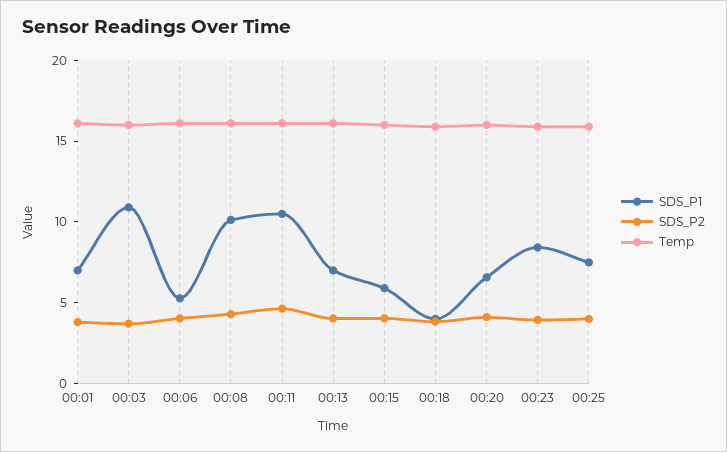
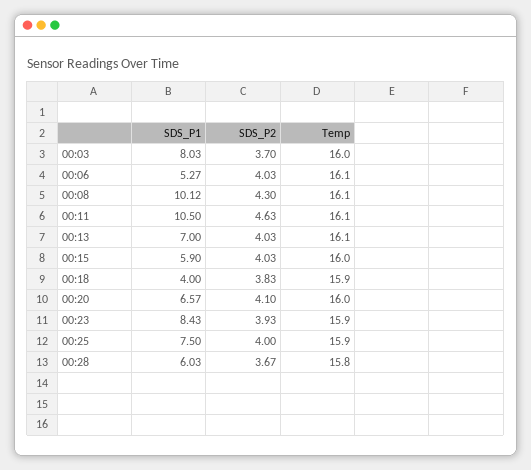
SDS_P1, 00:01: 7 -> none
SDS_P2, 00:01: 4 -> none
Temp, 00:01: 16 -> none
SDS_P1, 00:03: 11 -> 8.03
SDS_P1, 00:28: none -> 6.03
SDS_P2, 00:28: none -> 3.67
Temp, 00:28: none -> 15.8

